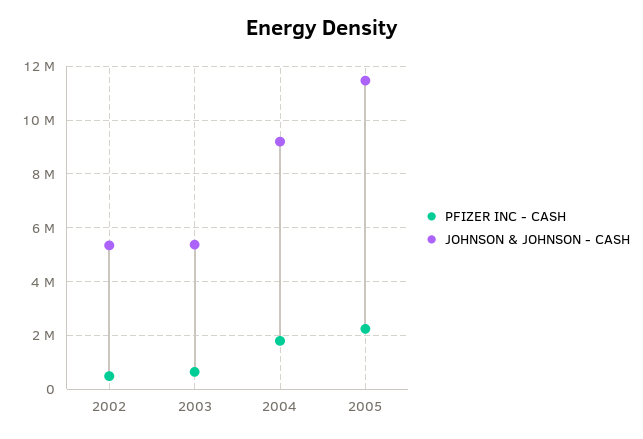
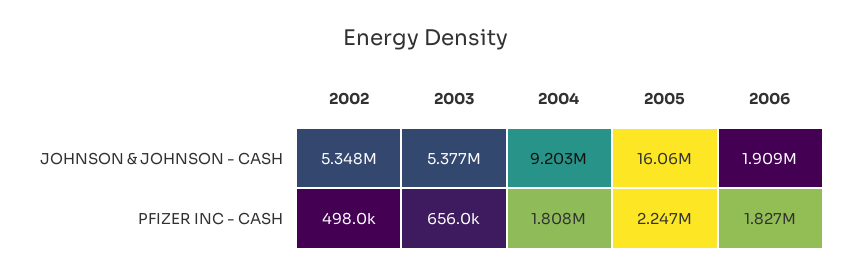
JOHNSON & JOHNSON - CASH, 2005: 11500000 -> 16060000
JOHNSON & JOHNSON - CASH, 2006: none -> 1909000
PFIZER INC - CASH, 2006: none -> 1827000

